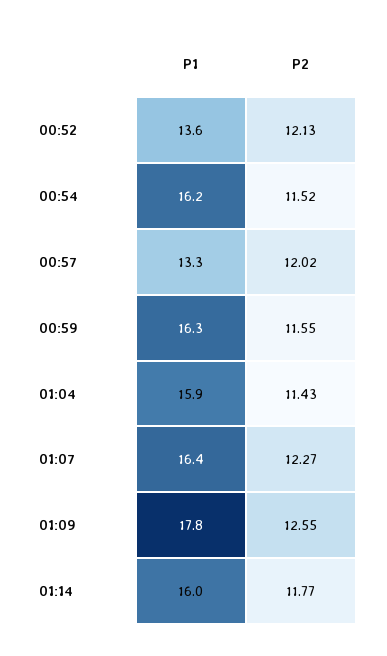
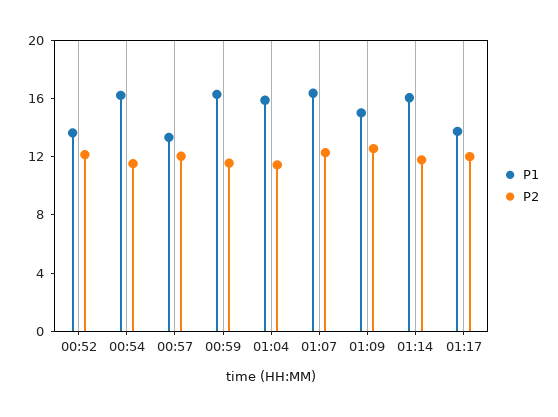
P1, 01:09: 17.8 -> 15
P1, 01:17: none -> 14
P2, 01:17: none -> 12

